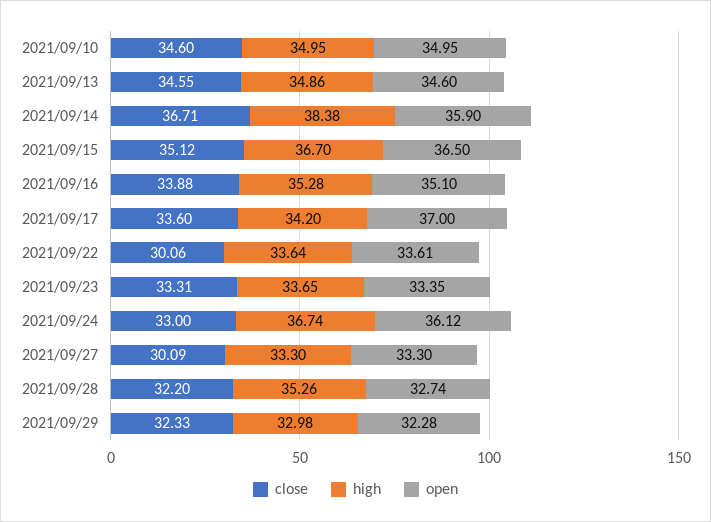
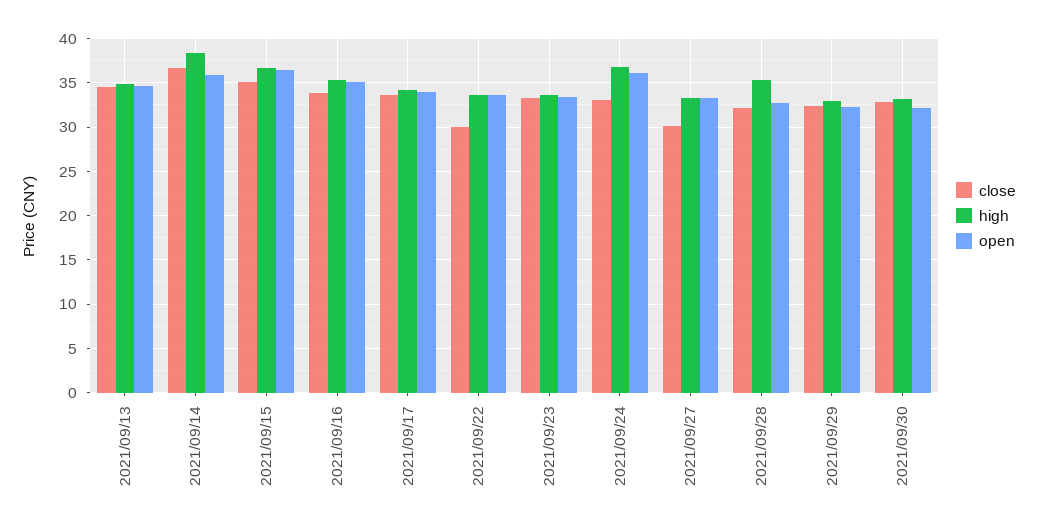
close, 2021/09/10: 34.6 -> none
high, 2021/09/10: 34.95 -> none
open, 2021/09/10: 34.95 -> none
open, 2021/09/17: 37 -> 34
close, 2021/09/30: none -> 33
high, 2021/09/30: none -> 33
open, 2021/09/30: none -> 32

